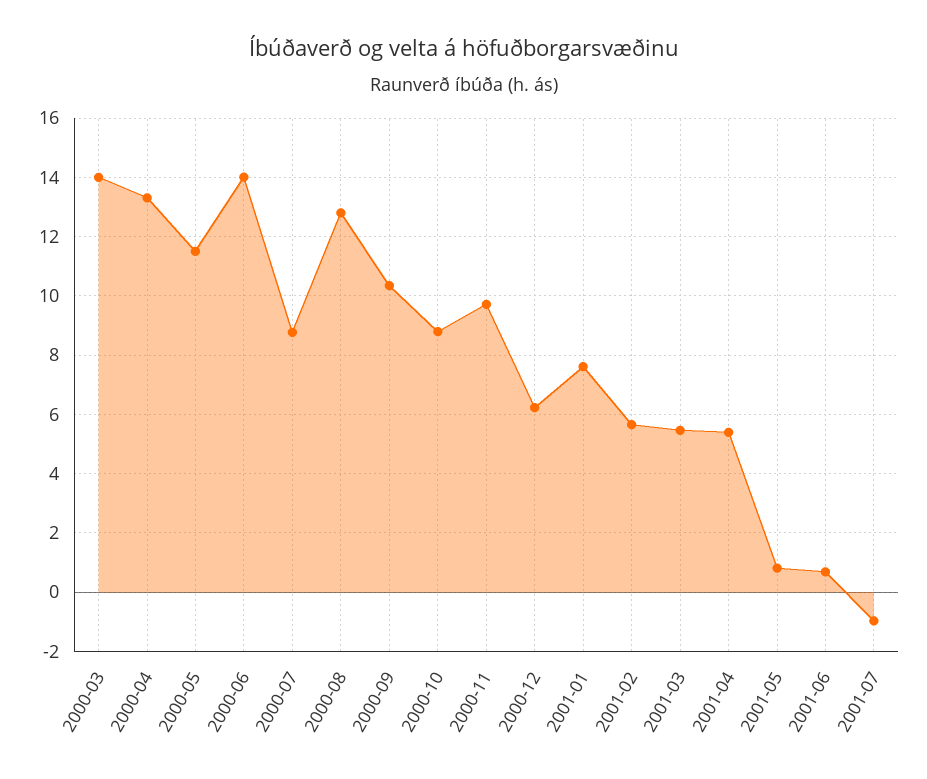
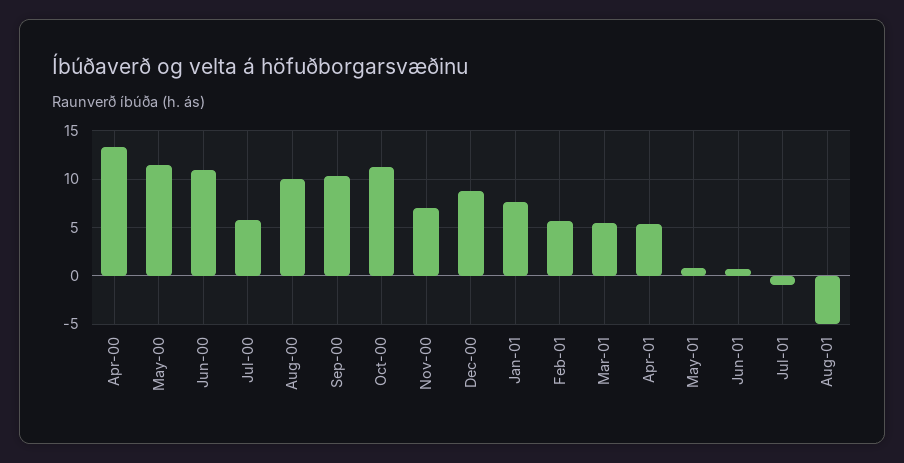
2000-03: 14 -> none
2000-06: 14 -> 11
2000-07: 8.75 -> 6
2000-08: 12.75 -> 10
2000-10: 8.75 -> 11
2000-11: 9.75 -> 7
2000-12: 6.25 -> 9
Aug-01: none -> -5

